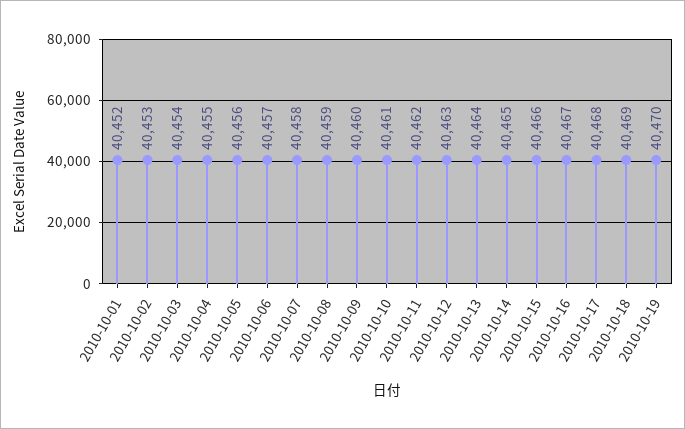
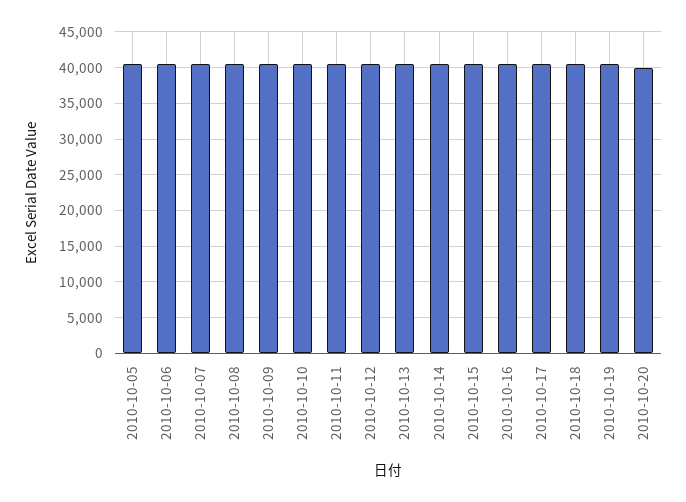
2010-10-01: 40452 -> none
2010-10-02: 40453 -> none
2010-10-03: 40454 -> none
2010-10-04: 40455 -> none
2010-10-20: none -> 40000

